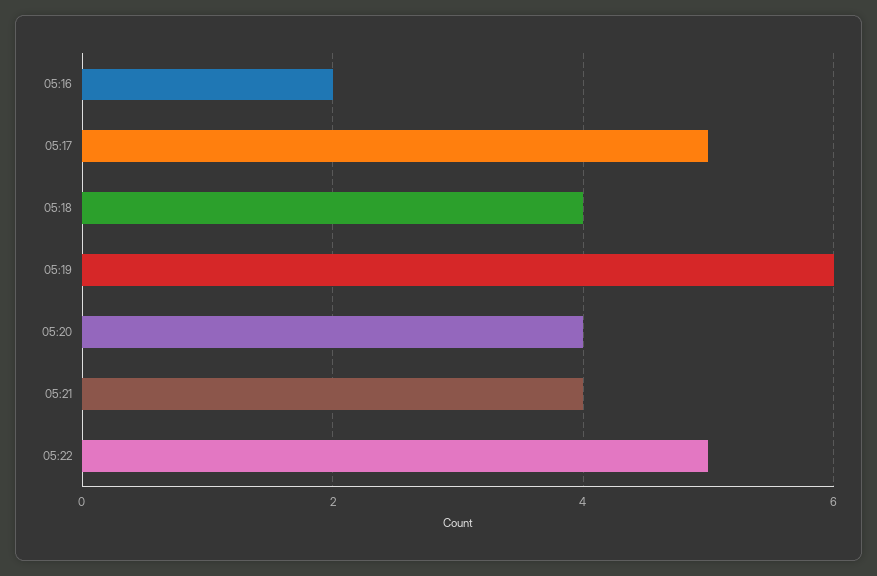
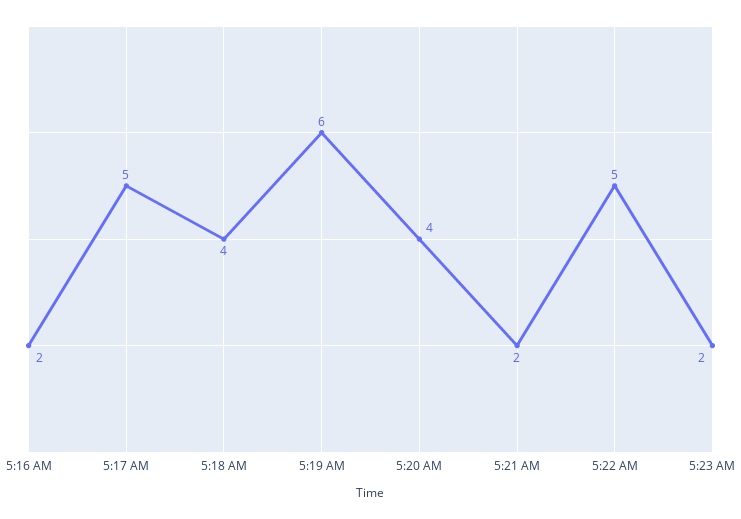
05:21: 4 -> 2
5:23 AM: none -> 2

